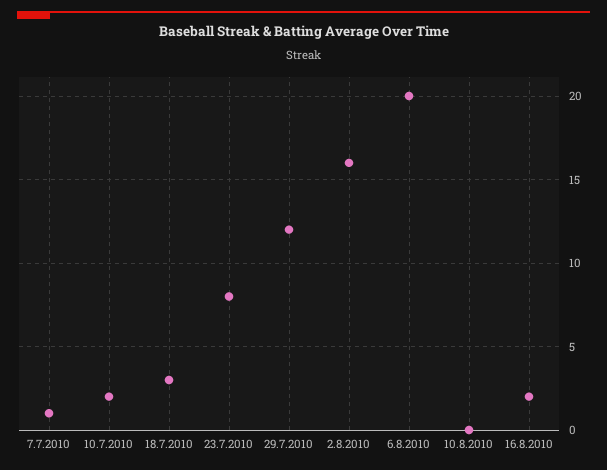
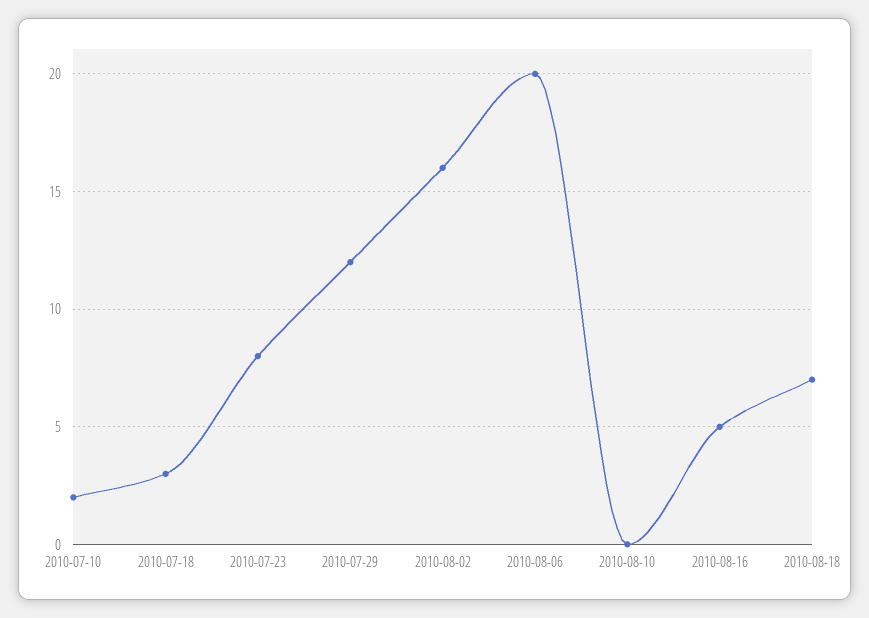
7.7.2010: 1 -> none
16.8.2010: 2 -> 5
2010-08-18: none -> 7

